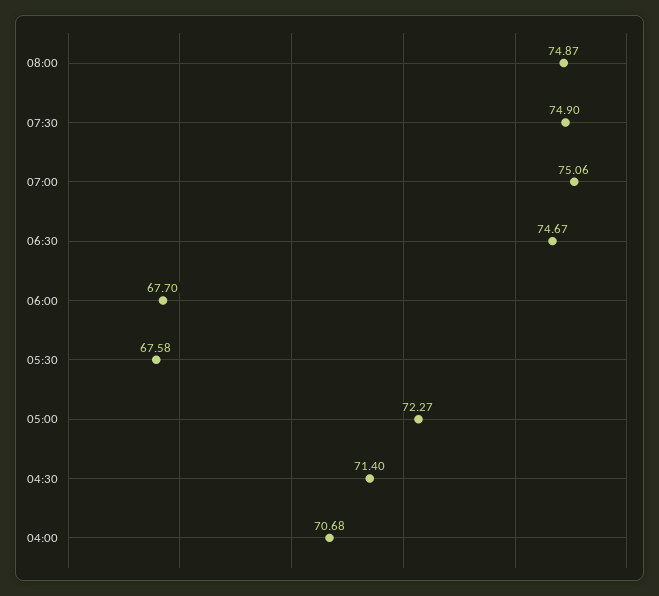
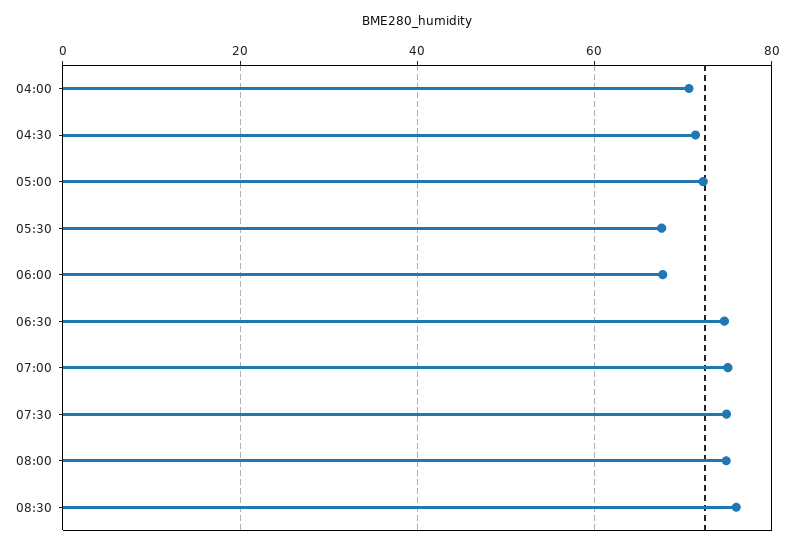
08:30: none -> 76

